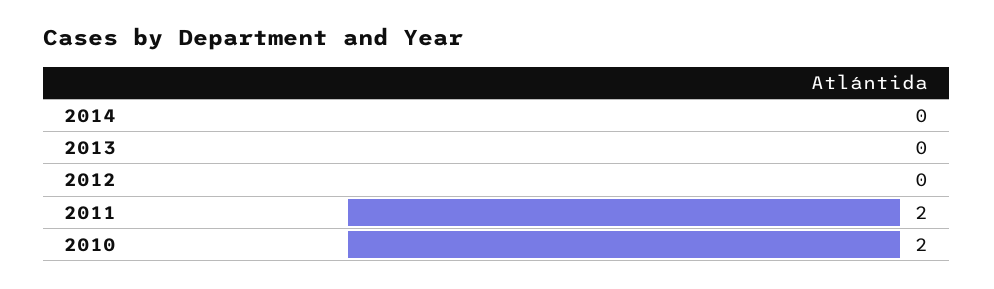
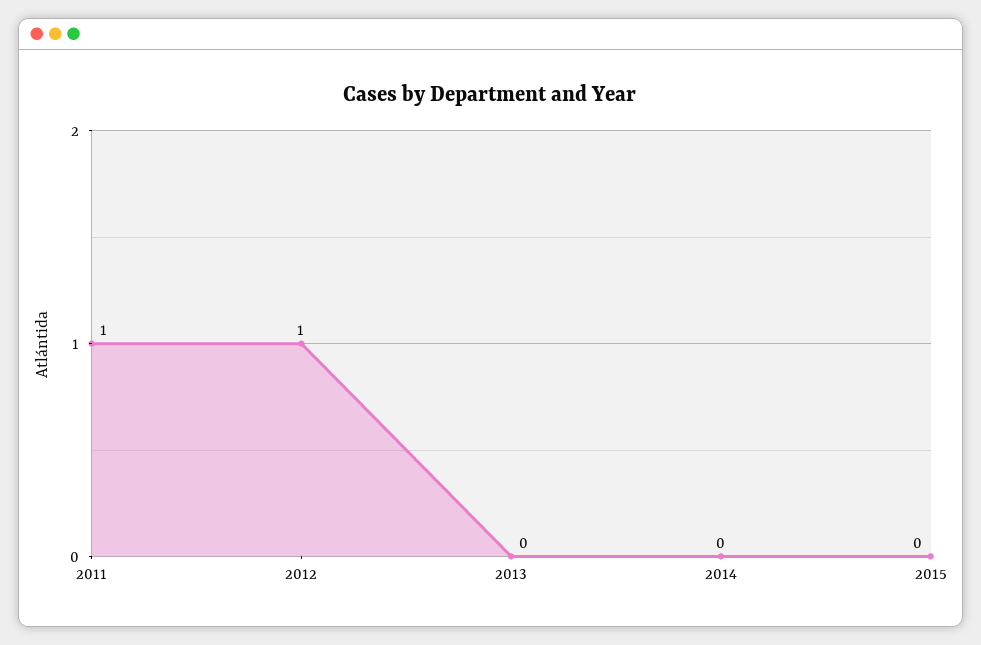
2012: 0 -> 1
2011: 2 -> 1
2010: 2 -> none
2015: none -> 0

